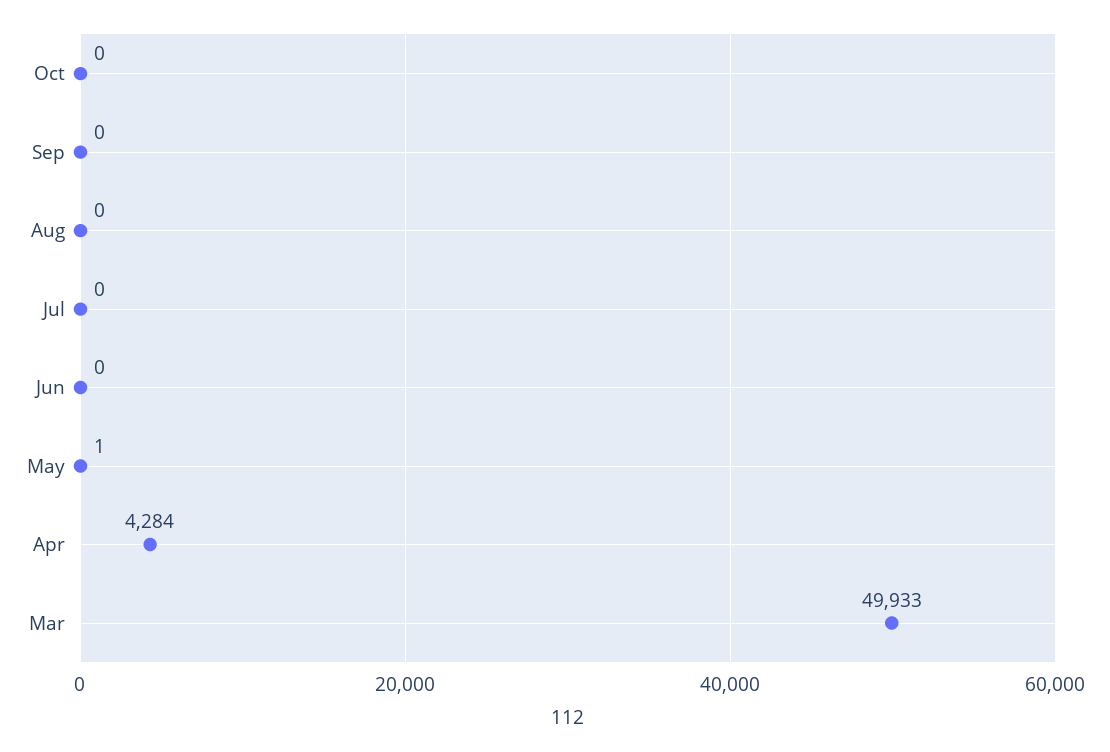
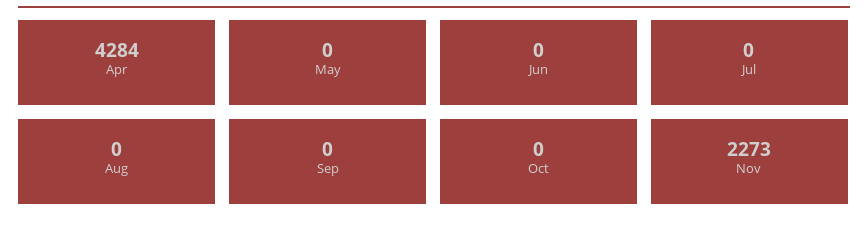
May: 1 -> 0
Mar: 49933 -> none
Nov: none -> 2273

